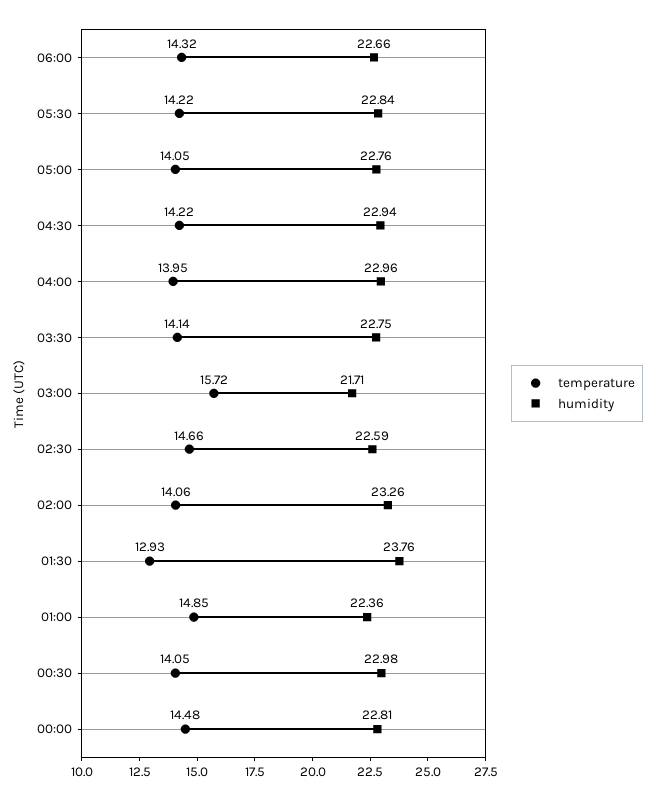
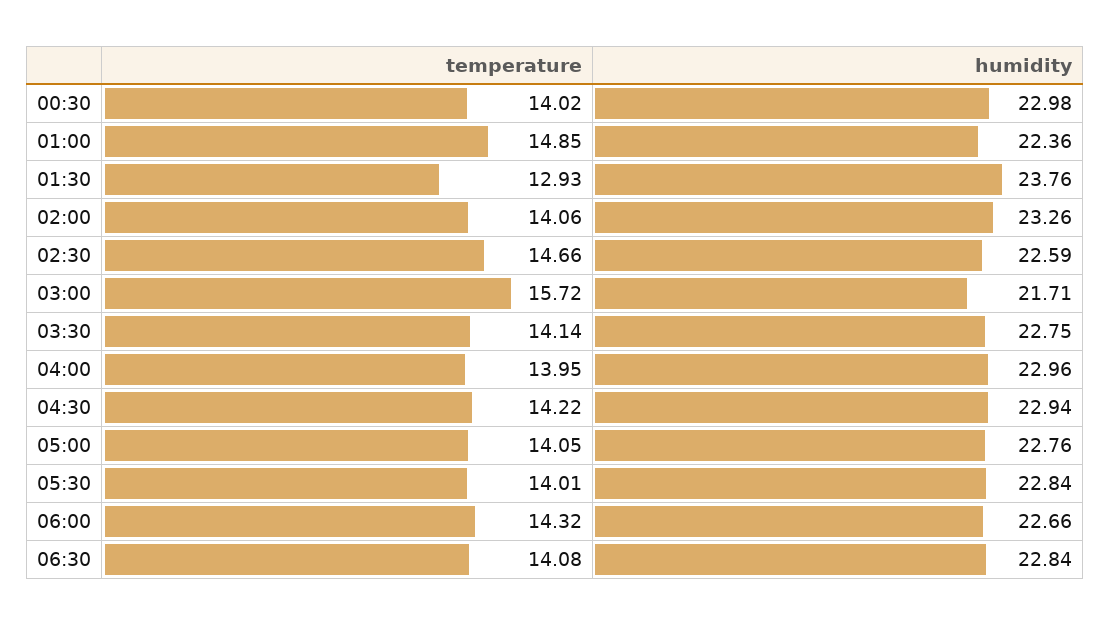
temperature, 05:30: 14.22 -> 14.01
temperature, 00:30: 14.05 -> 14.02
temperature, 00:00: 14.48 -> none
humidity, 00:00: 22.81 -> none
temperature, 06:30: none -> 14.08
humidity, 06:30: none -> 22.84

